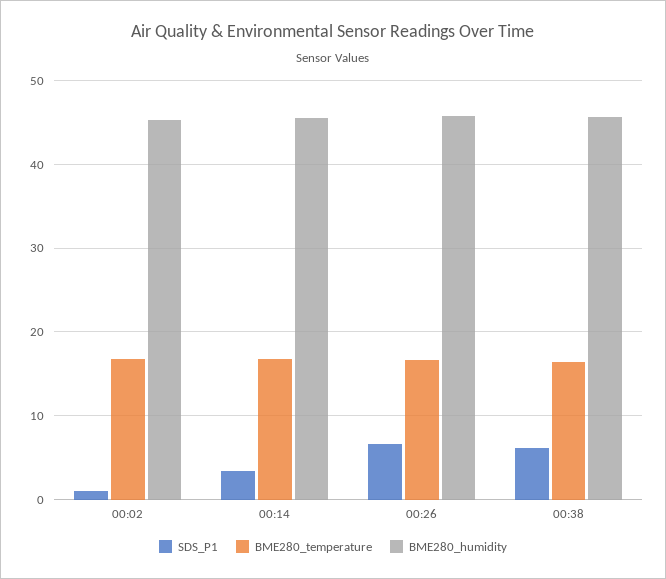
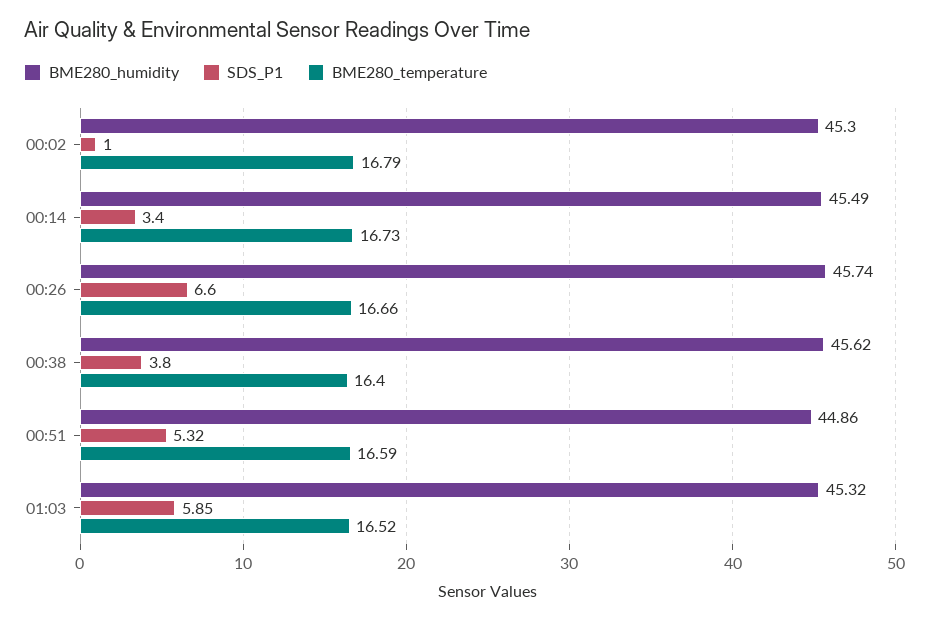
SDS_P1, 00:38: 6 -> 3.8
BME280_humidity, 00:51: none -> 44.86
SDS_P1, 00:51: none -> 5.32
BME280_temperature, 00:51: none -> 16.59
BME280_humidity, 01:03: none -> 45.32
SDS_P1, 01:03: none -> 5.85
BME280_temperature, 01:03: none -> 16.52

